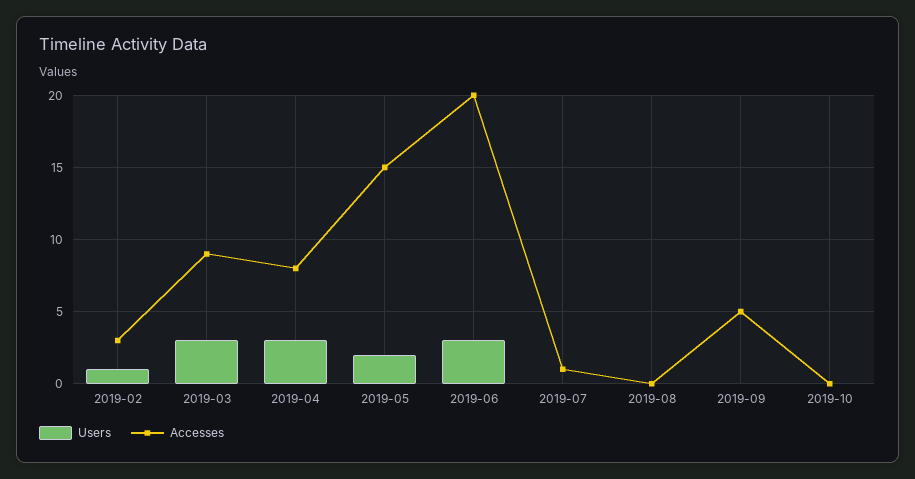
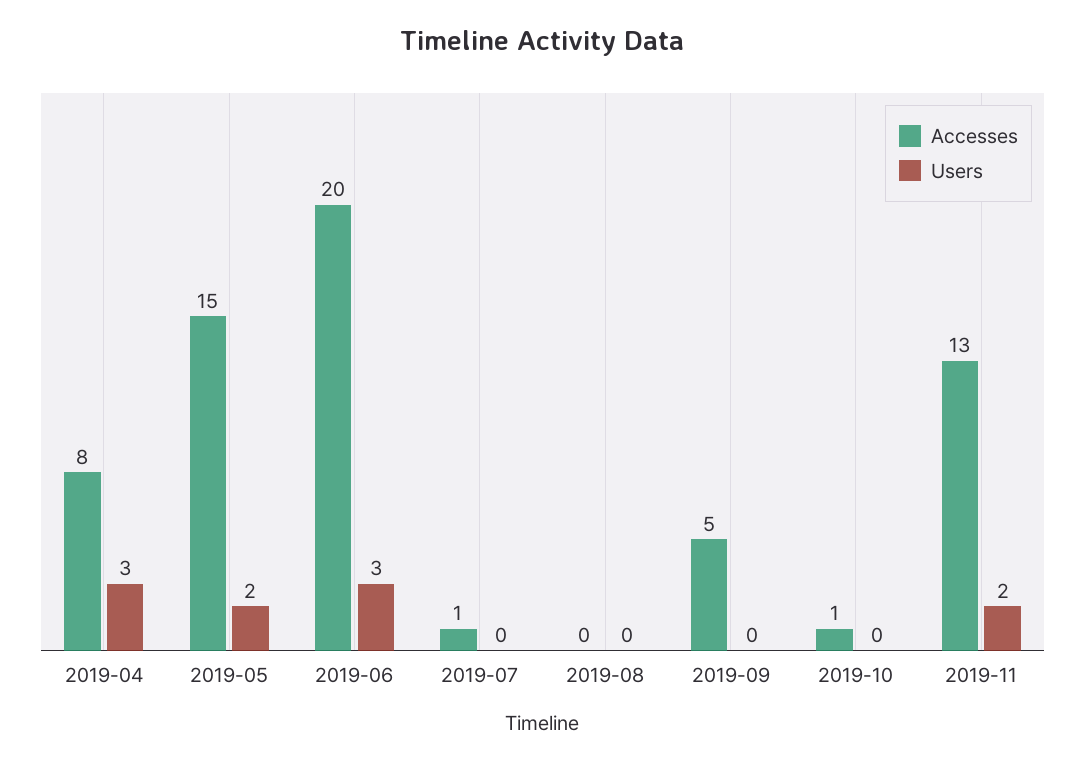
Users, 2019-02: 1 -> none
Accesses, 2019-02: 3 -> none
Users, 2019-03: 3 -> none
Accesses, 2019-03: 9 -> none
Accesses, 2019-10: 0 -> 1
Accesses, 2019-11: none -> 13
Users, 2019-11: none -> 2

